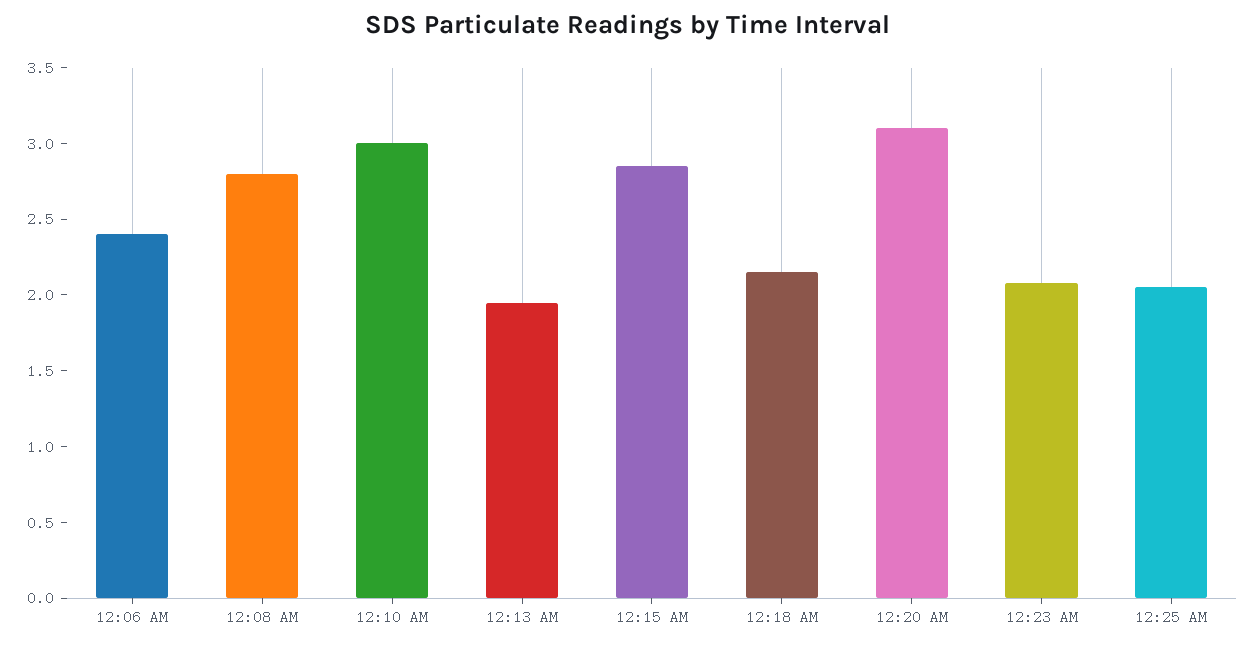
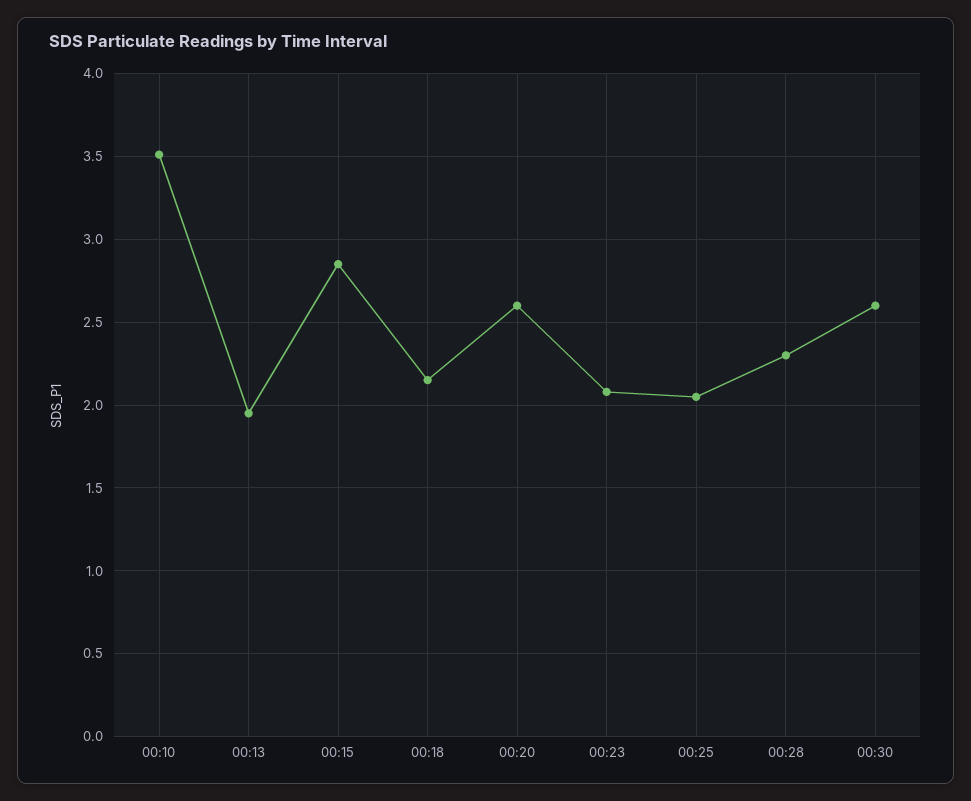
12:06 AM: 2.4 -> none
12:08 AM: 2.8 -> none
12:10 AM: 3 -> 3.5
12:20 AM: 3.1 -> 2.6
00:28: none -> 2.3
00:30: none -> 2.6

